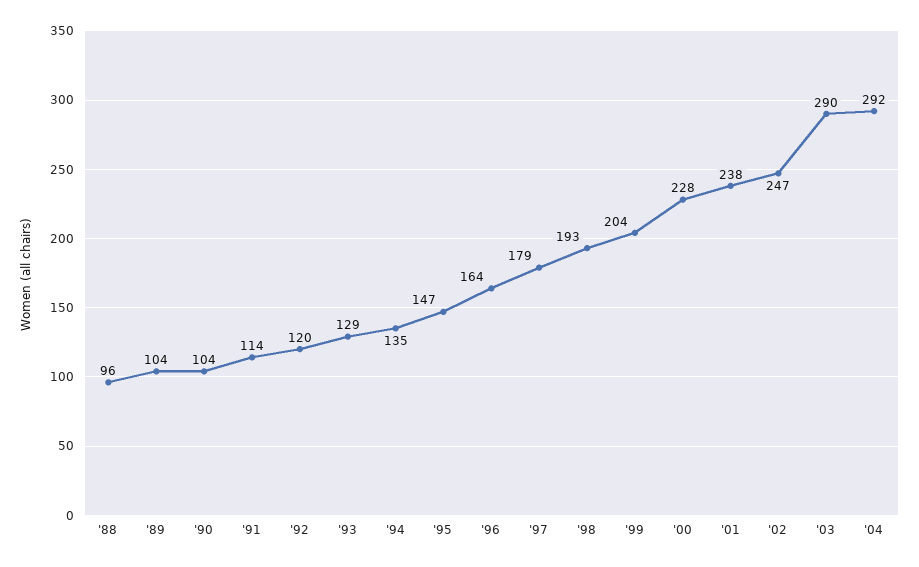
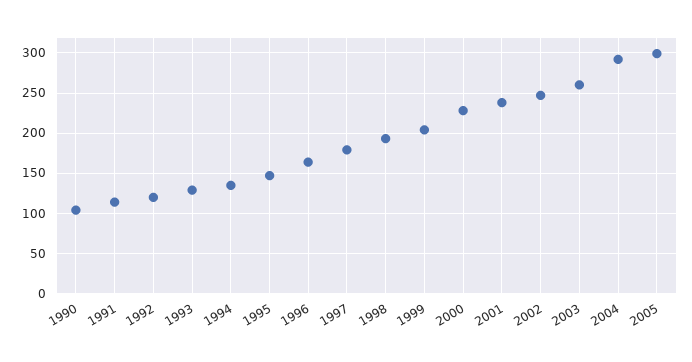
'88: 96 -> none
'89: 104 -> none
'03: 290 -> 260
2005: none -> 300

